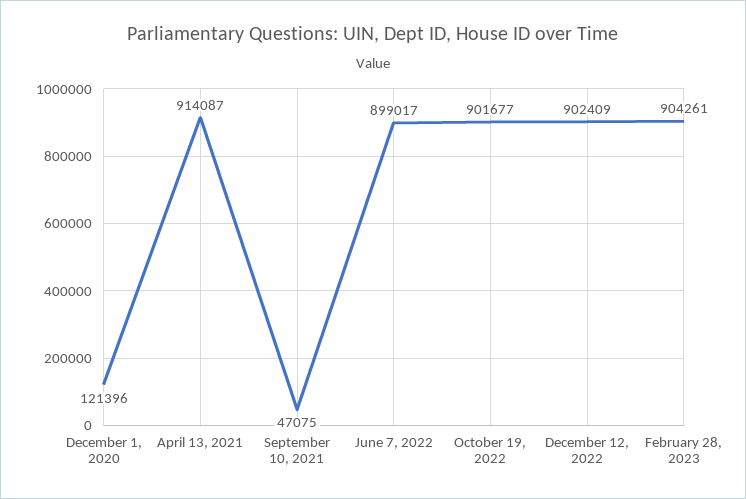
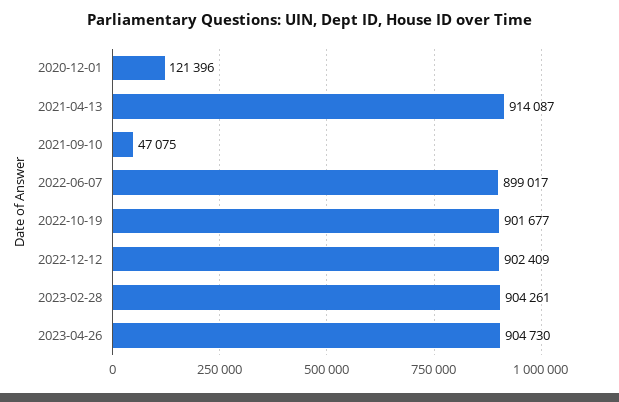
2023-04-26: none -> 904730

